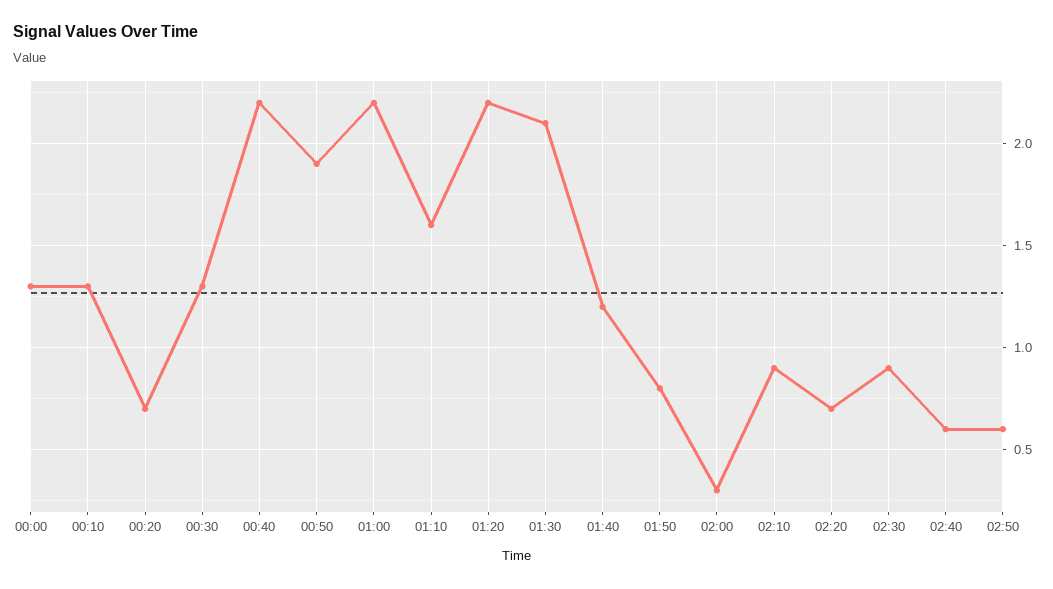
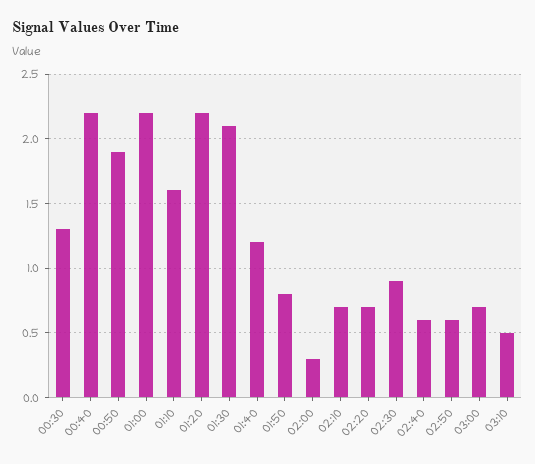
00:00: 1.3 -> none
00:10: 1.3 -> none
00:20: 0.7 -> none
02:10: 0.9 -> 0.7
03:00: none -> 0.7
03:10: none -> 0.5

